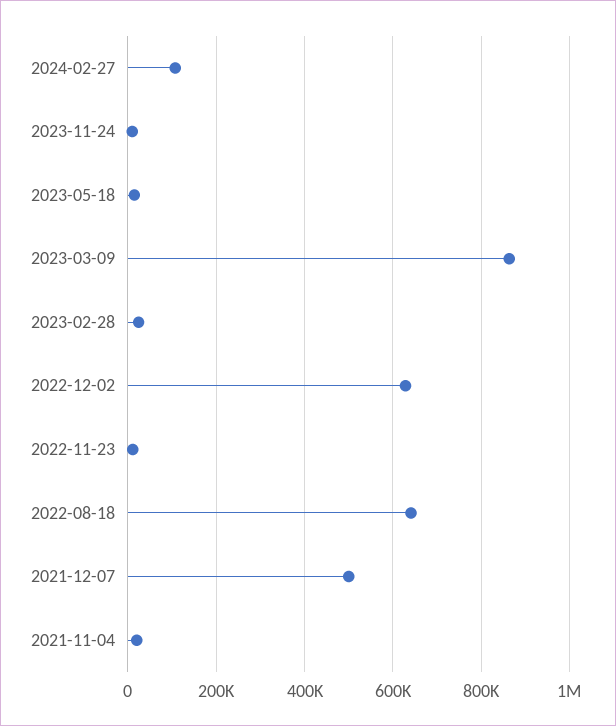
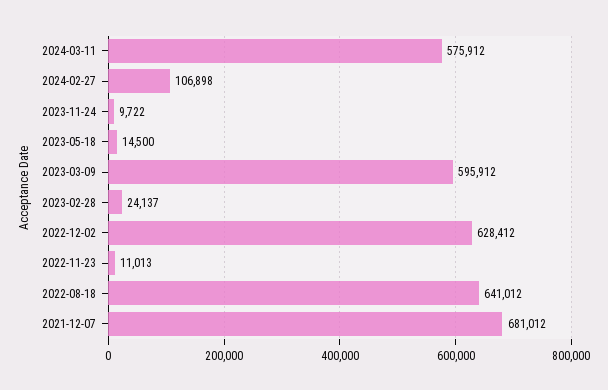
2023-03-09: 860000 -> 595912
2021-12-07: 500000 -> 681012
2021-11-04: 20000 -> none
2024-03-11: none -> 575912

